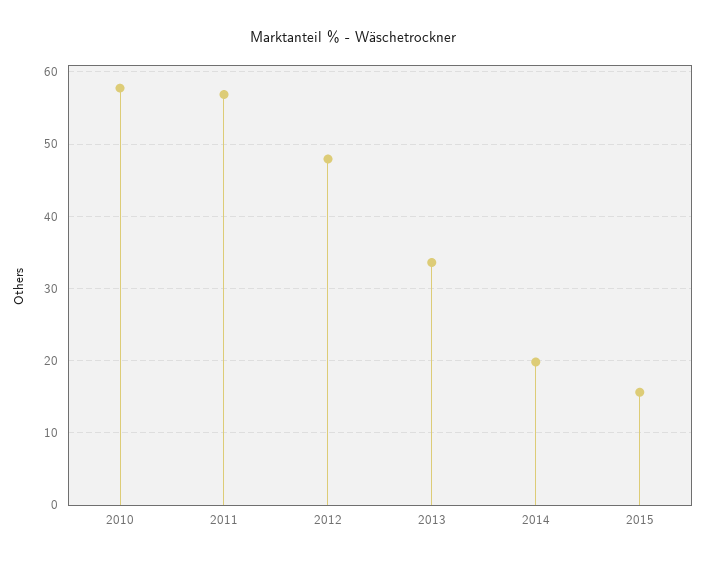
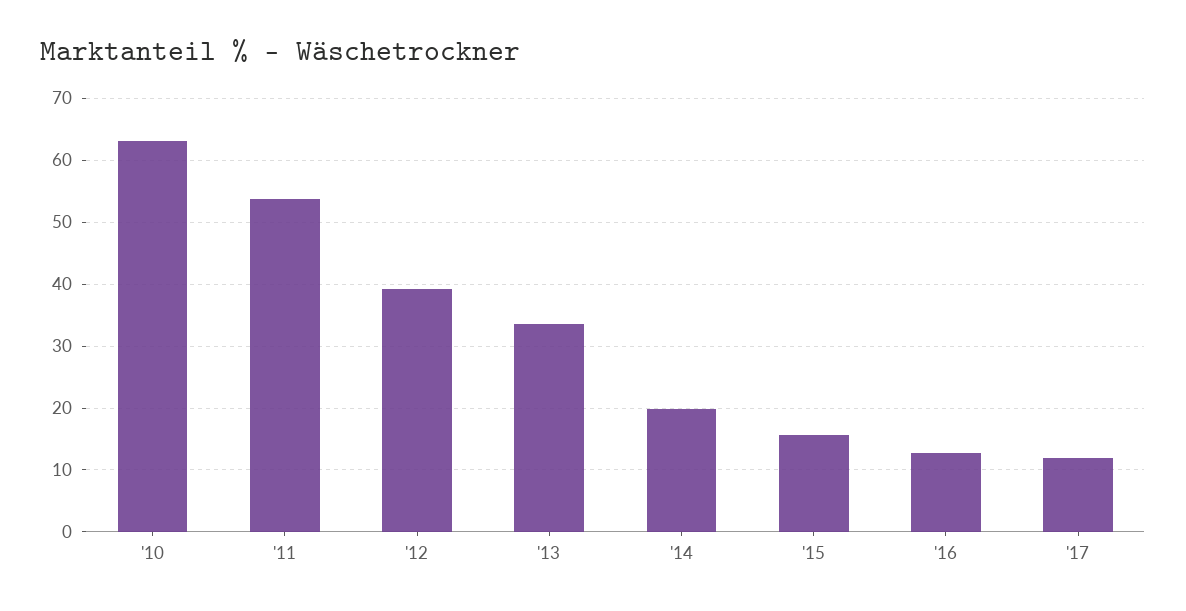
2010: 58 -> 63
2011: 57 -> 54
2012: 48 -> 39
'16: none -> 13
'17: none -> 12

